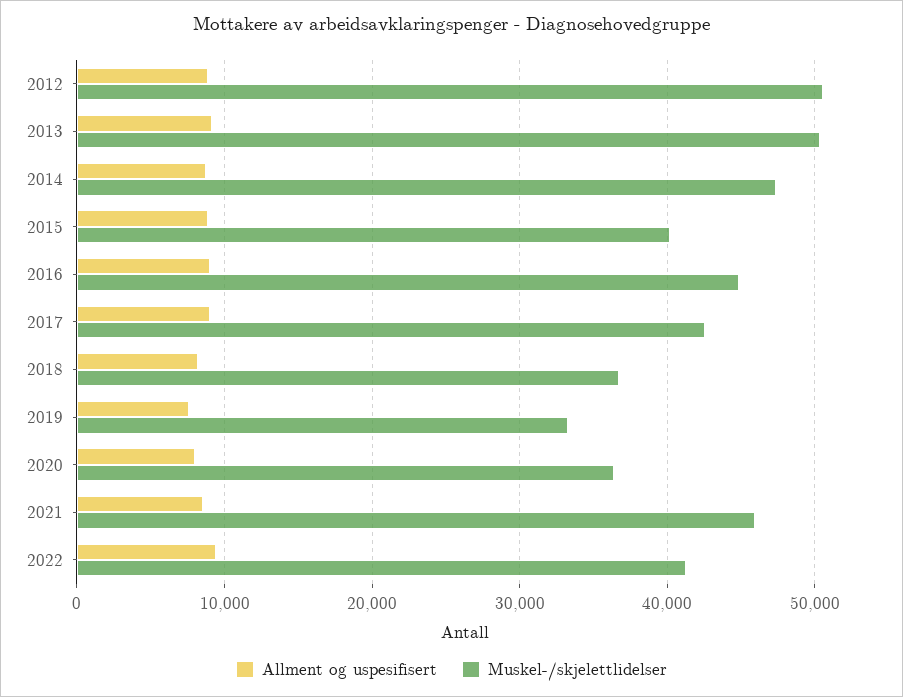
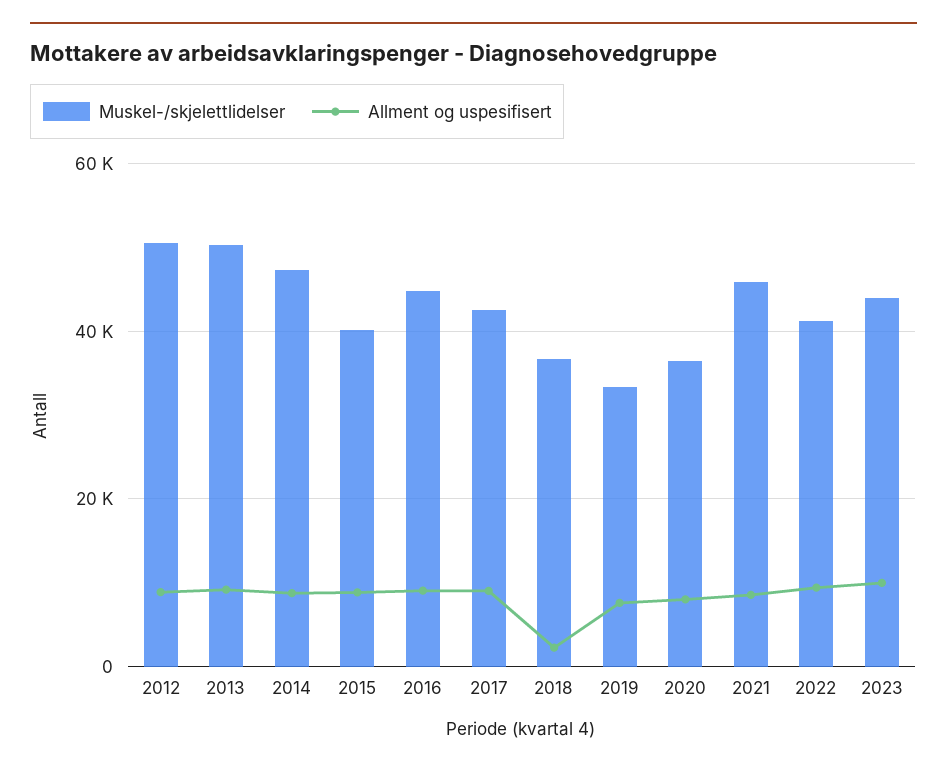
Allment og uspesifisert, 2018: 8000 -> 2000
Muskel-/skjelettlidelser, 2023: none -> 44000
Allment og uspesifisert, 2023: none -> 10000

